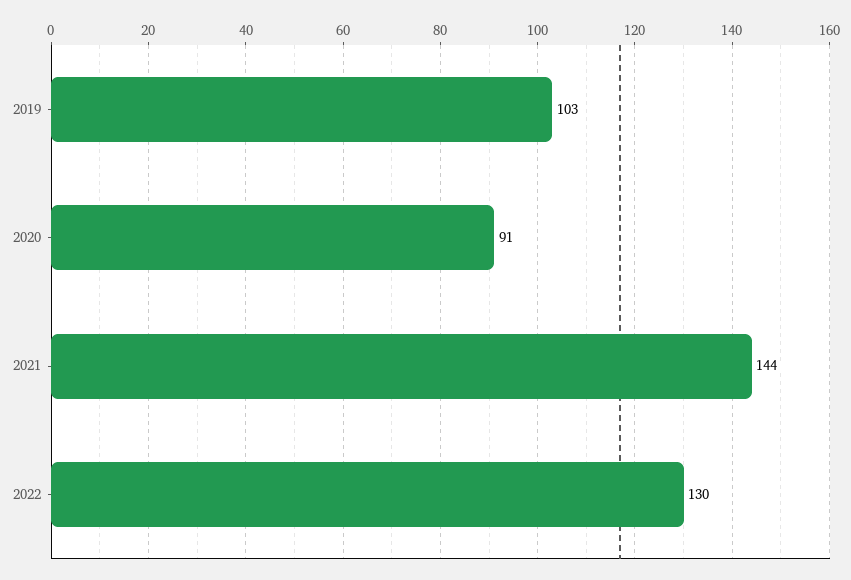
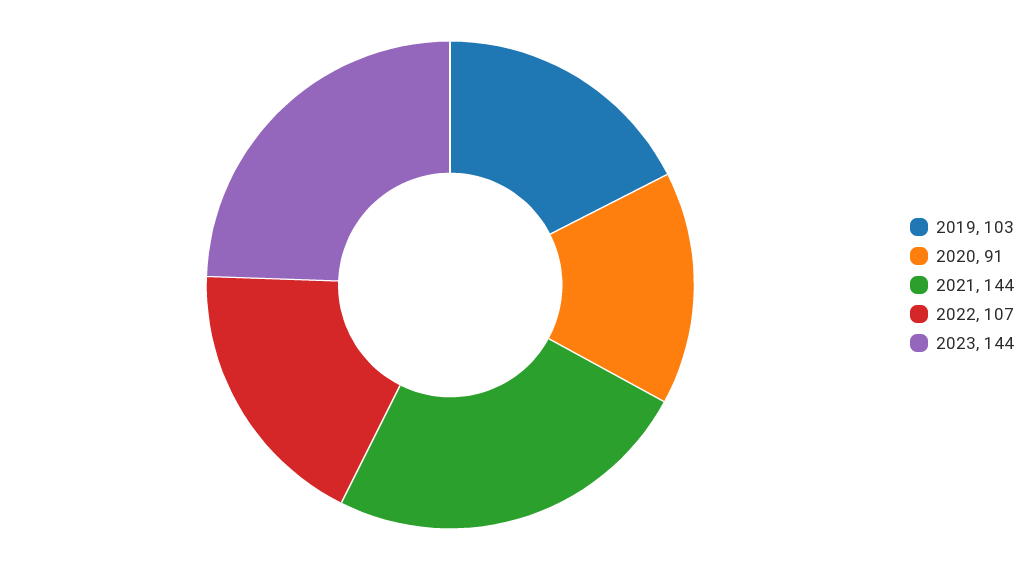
2022: 130 -> 107
2023: none -> 144

